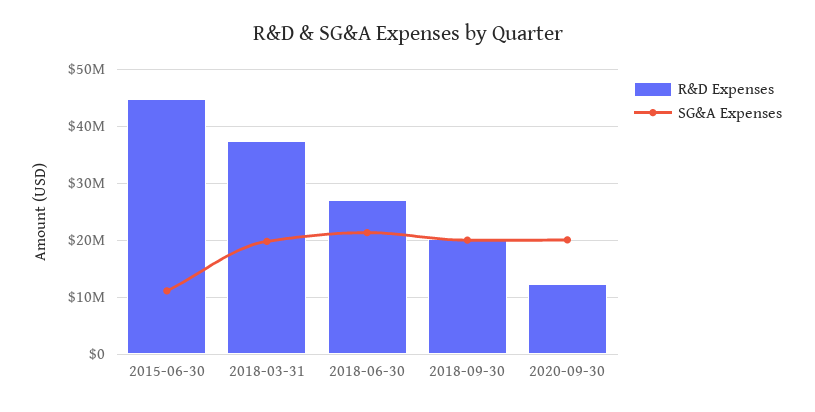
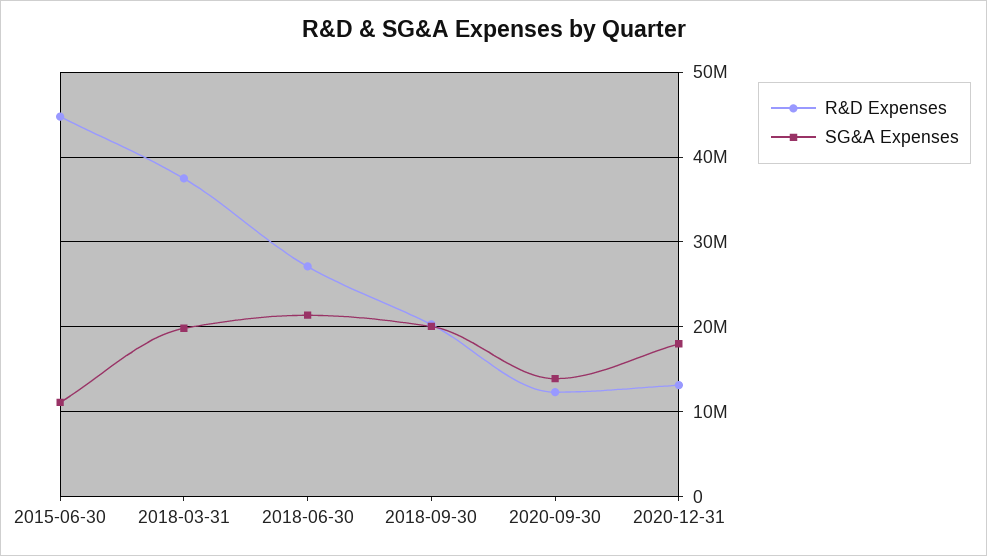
SG&A Expenses, 2020-09-30: 20000000 -> 14000000
R&D Expenses, 2020-12-31: none -> 13000000
SG&A Expenses, 2020-12-31: none -> 18000000

